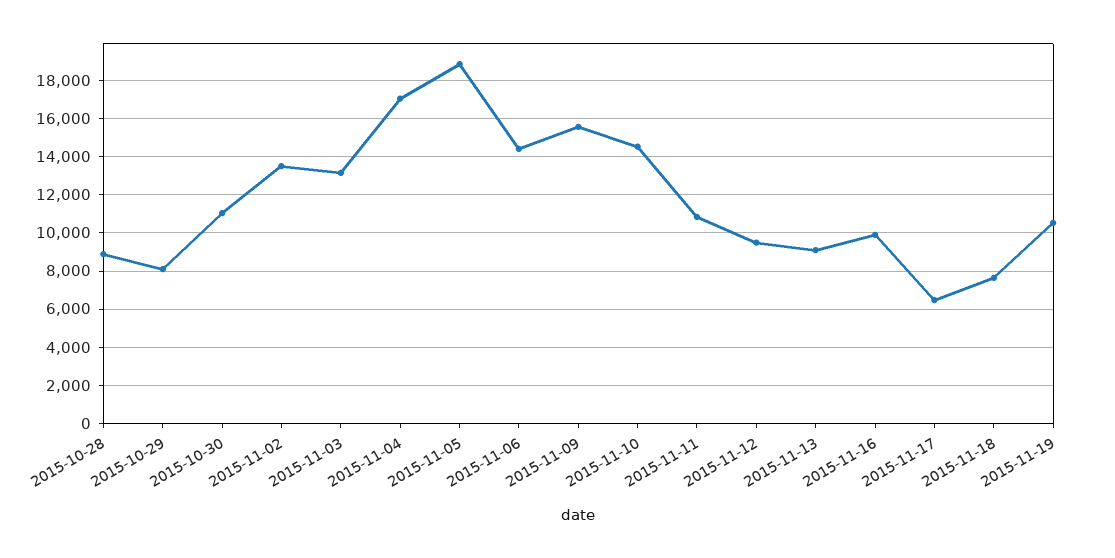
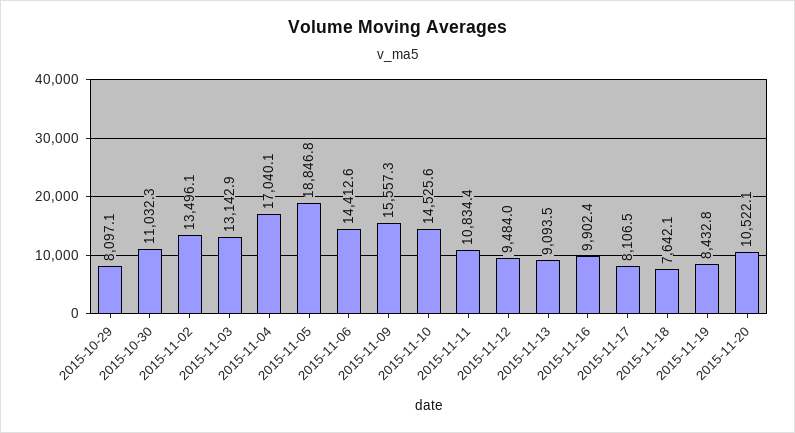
2015-10-28: 9000 -> none
2015-11-17: 6500 -> 8106.5
2015-11-19: 10500 -> 8432.8
2015-11-20: none -> 10522.1

